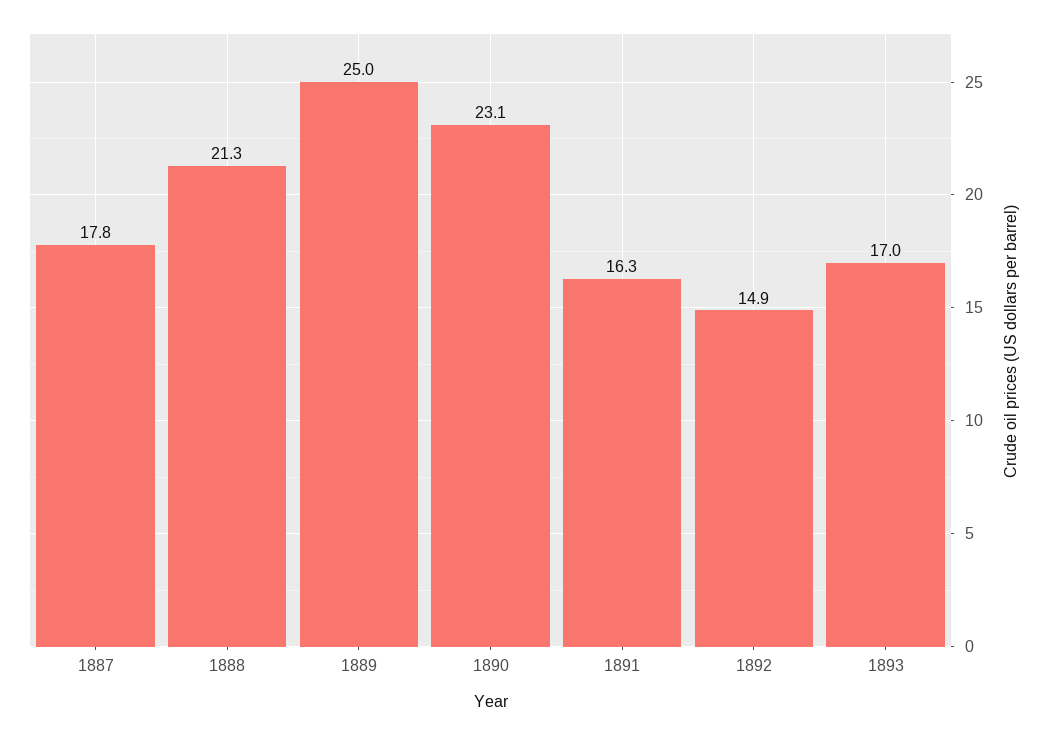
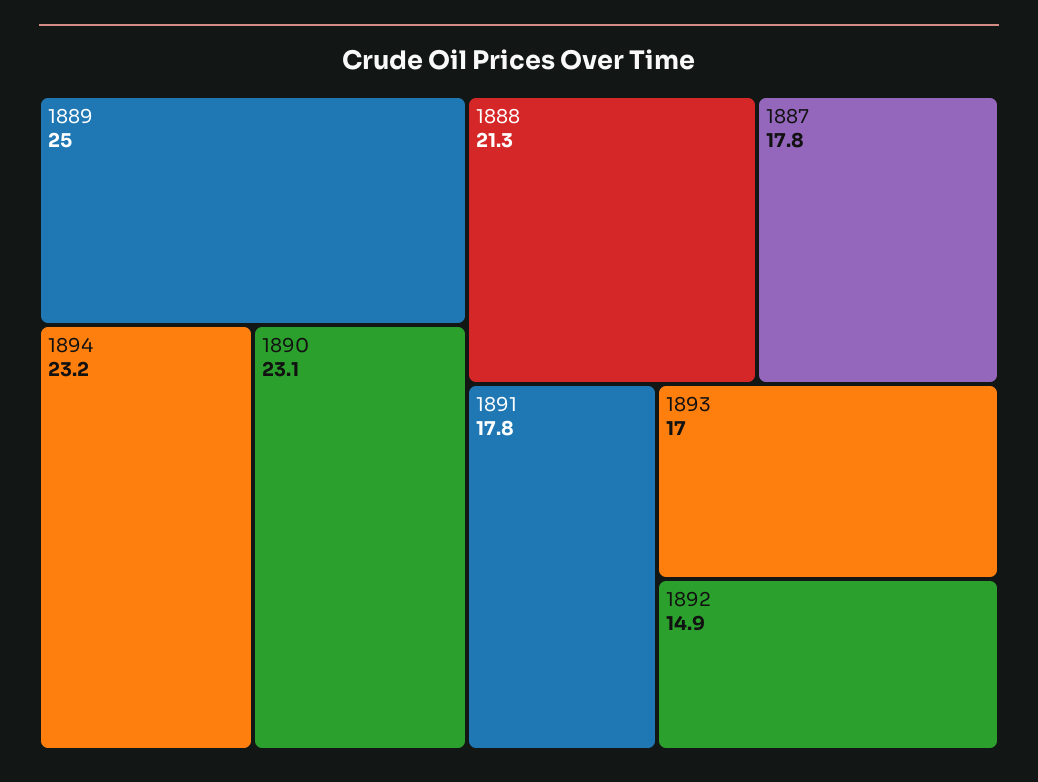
1891: 16.3 -> 17.8
1894: none -> 23.2

